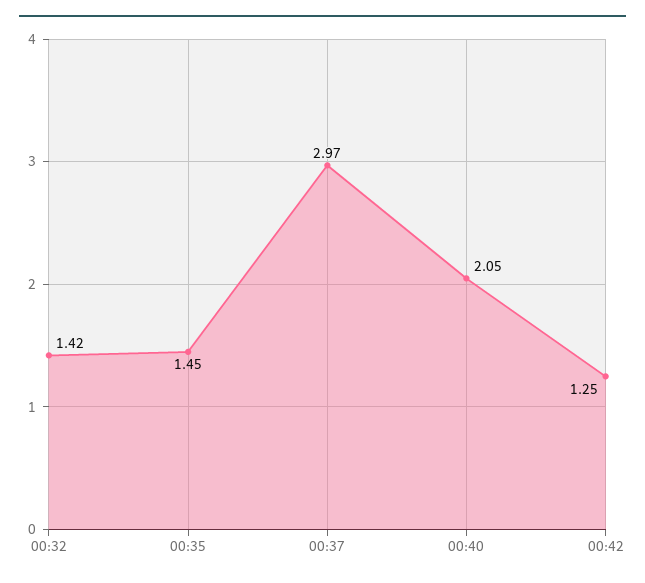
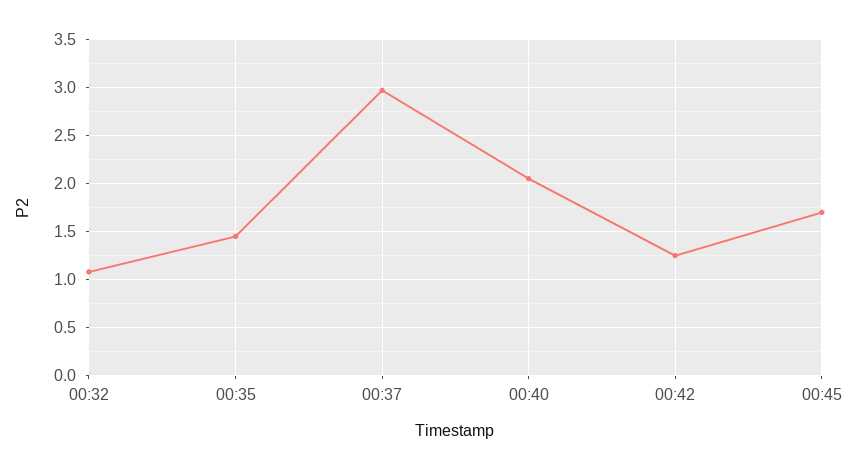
00:32: 1.42 -> 1.1
00:45: none -> 1.7

